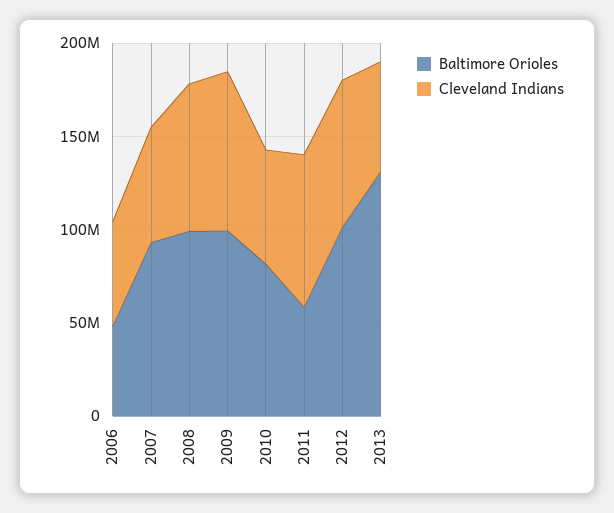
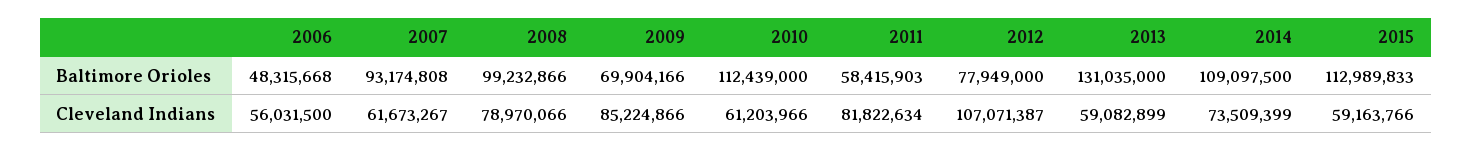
Baltimore Orioles, 2009: 100000000 -> 69904166
Baltimore Orioles, 2010: 80000000 -> 112439000
Baltimore Orioles, 2012: 100000000 -> 77949000
Cleveland Indians, 2012: 80000000 -> 107071387
Baltimore Orioles, 2014: none -> 109097500
Baltimore Orioles, 2015: none -> 112989833
Cleveland Indians, 2014: none -> 73509399
Cleveland Indians, 2015: none -> 59163766

